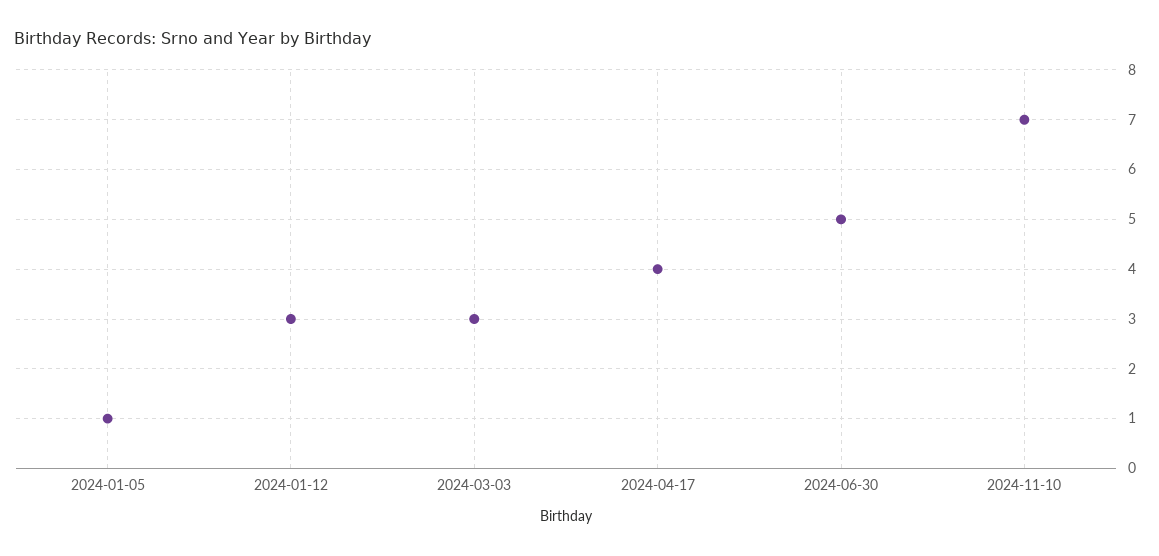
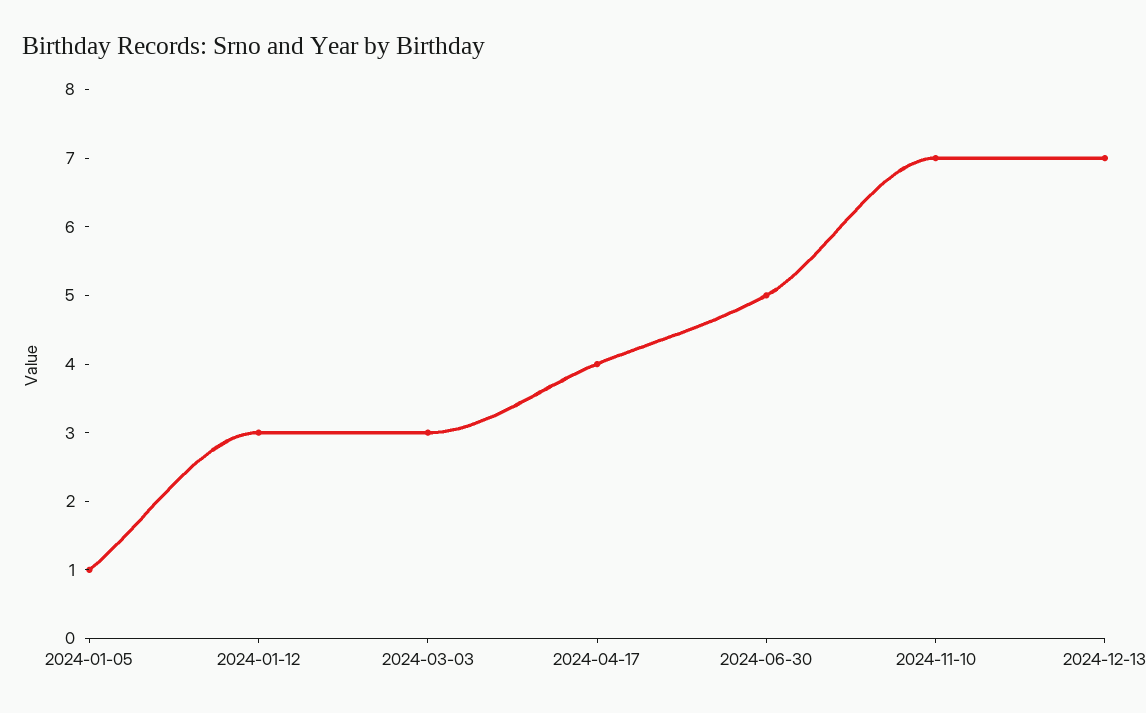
2024-12-13: none -> 7

